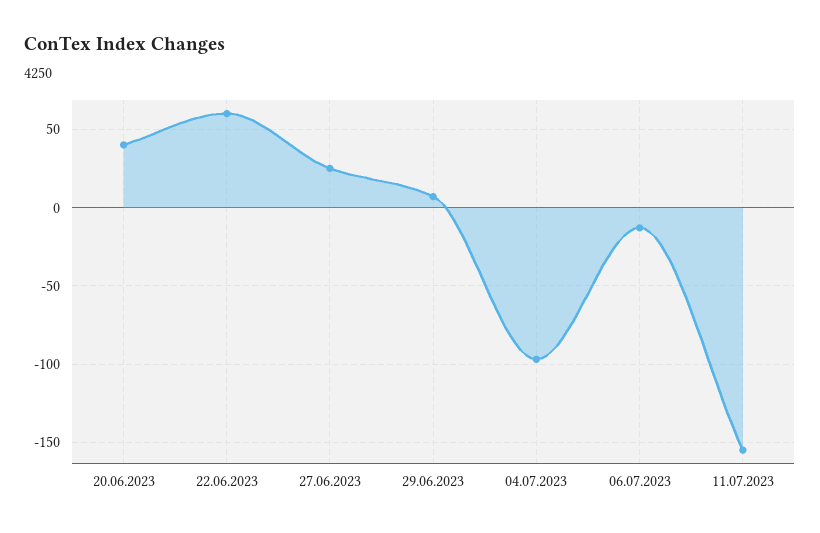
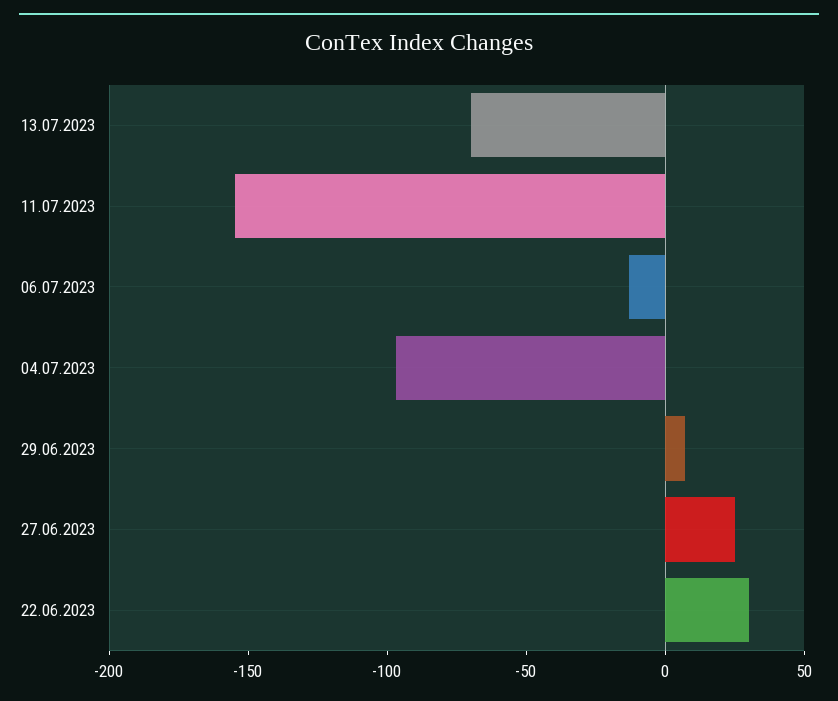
20.06.2023: 40 -> none
22.06.2023: 60 -> 30
13.07.2023: none -> -70

